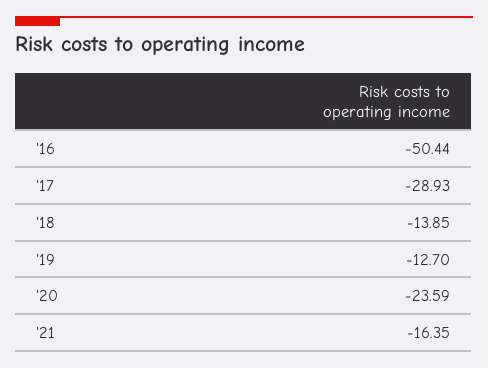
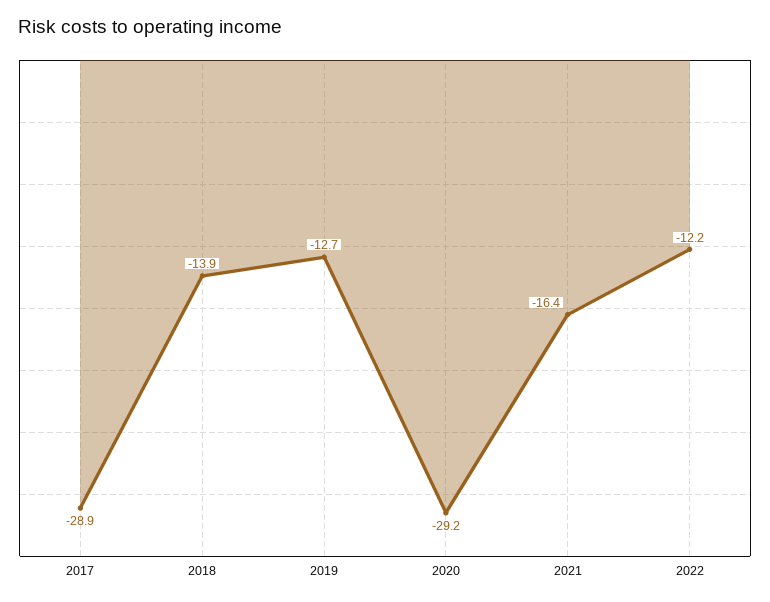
'16: -50.44 -> none
'20: -23.59 -> -29.2
2022: none -> -12.2

